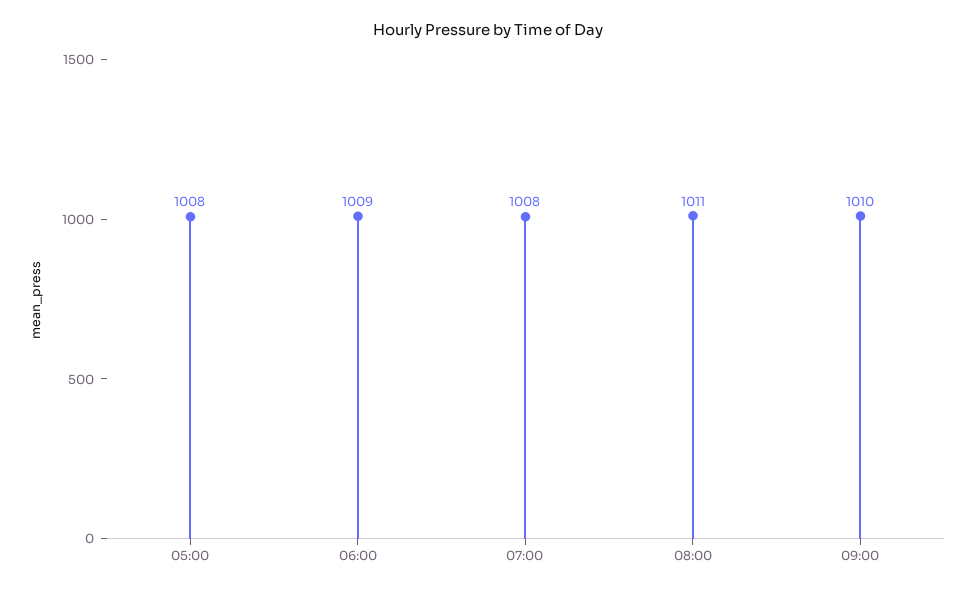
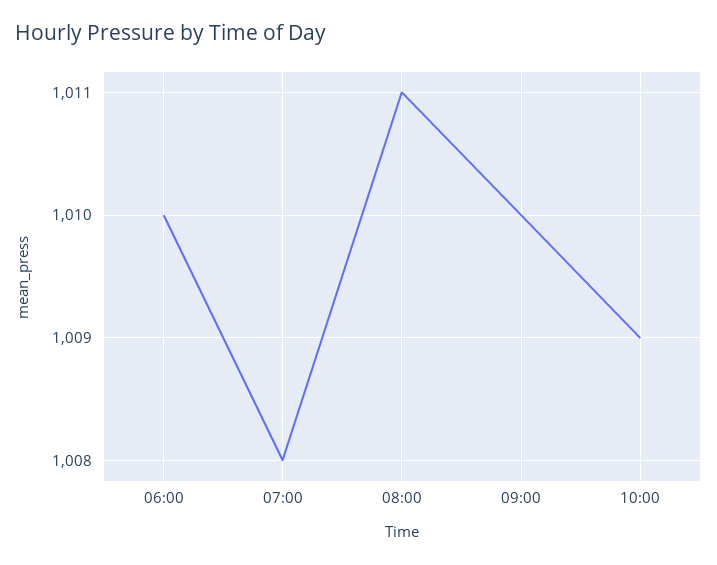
05:00: 1008 -> none
06:00: 1009 -> 1010
10:00: none -> 1009

